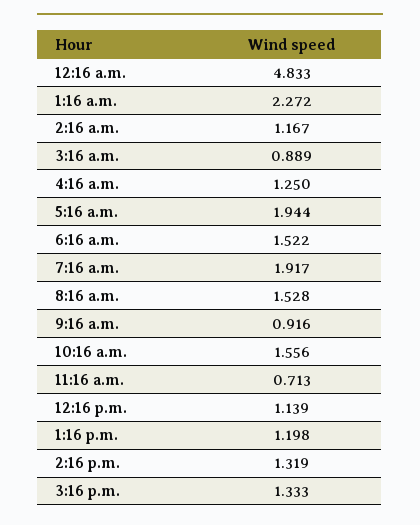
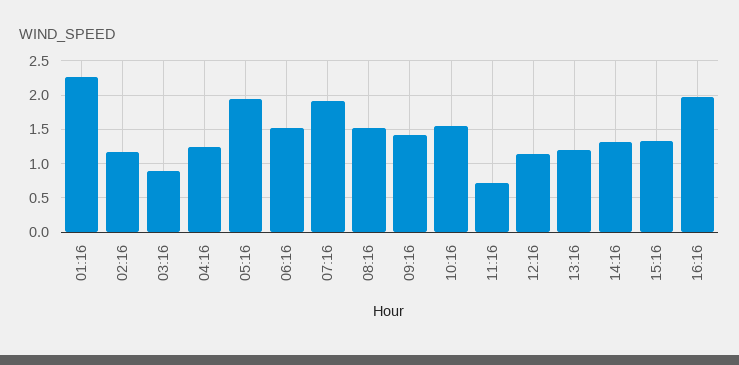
12:16 a.m.: 4.833 -> none
9:16 a.m.: 0.916 -> 1.4
16:16: none -> 2

